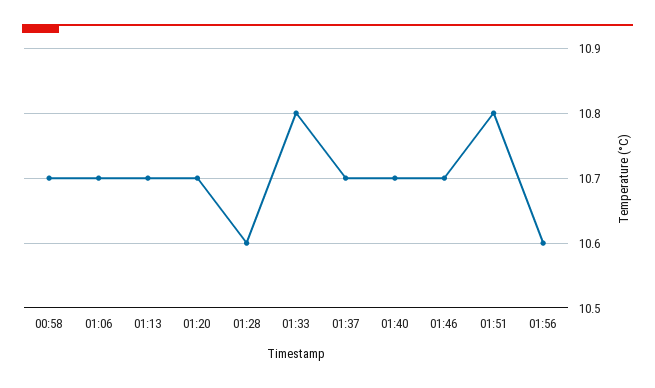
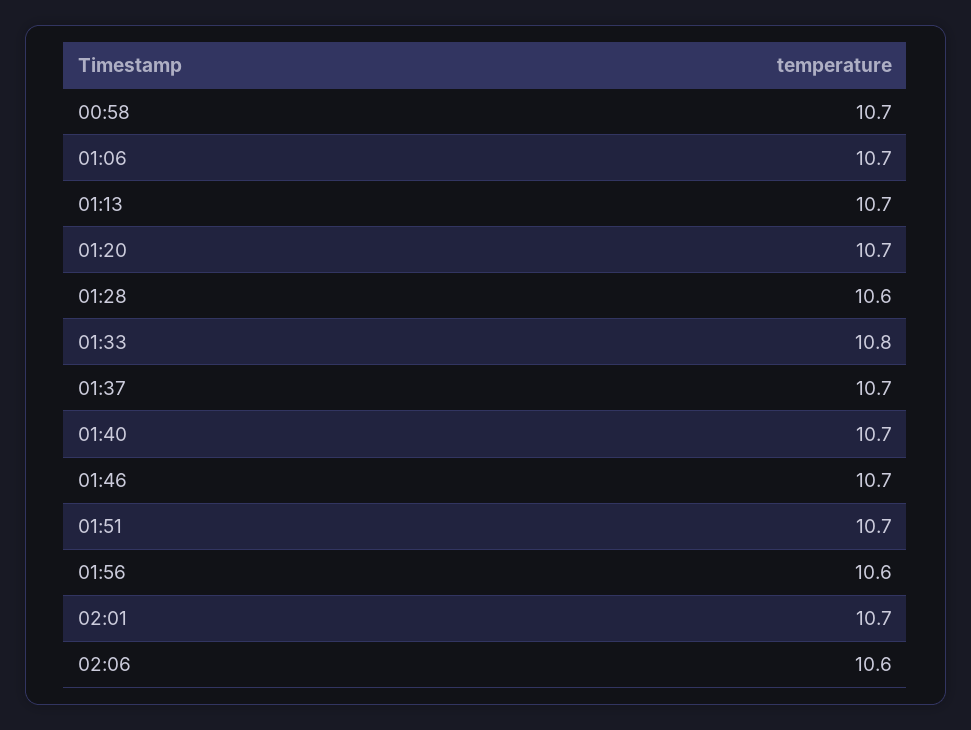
01:51: 10.8 -> 10.7
02:01: none -> 10.7
02:06: none -> 10.6

